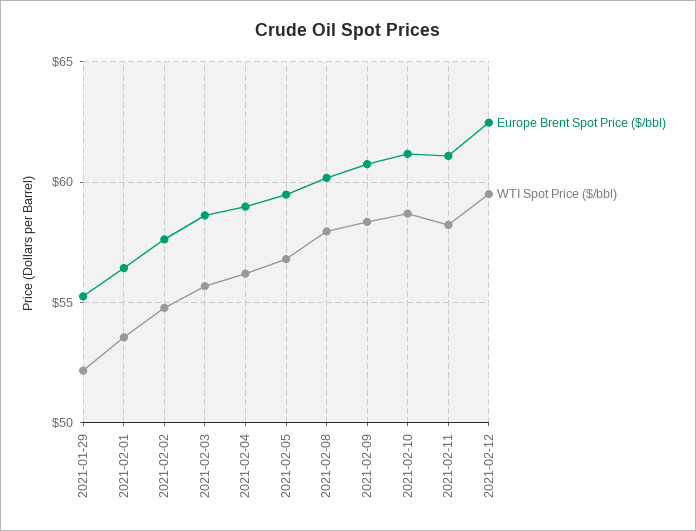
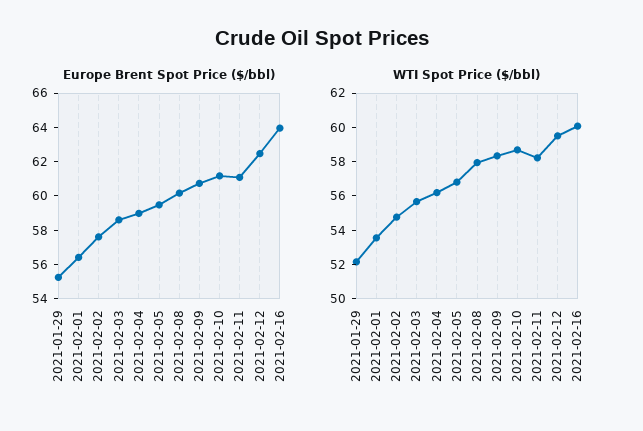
Europe Brent Spot Price ($/bbl), 2021-02-16: none -> 64
WTI Spot Price ($/bbl), 2021-02-16: none -> 60

